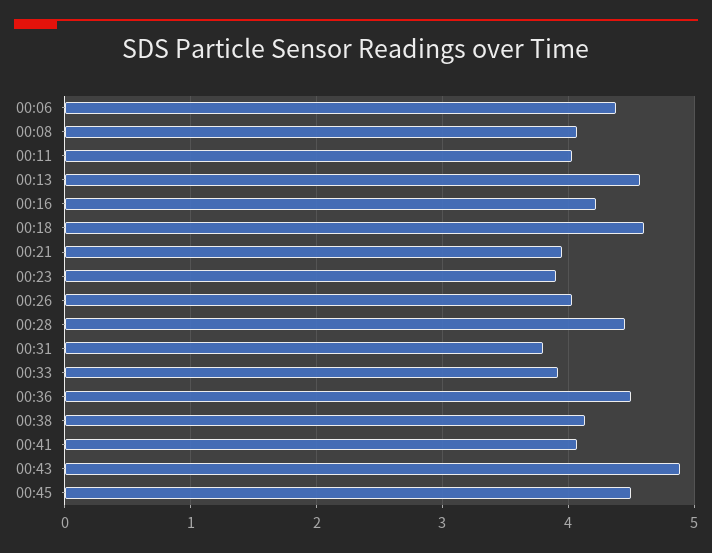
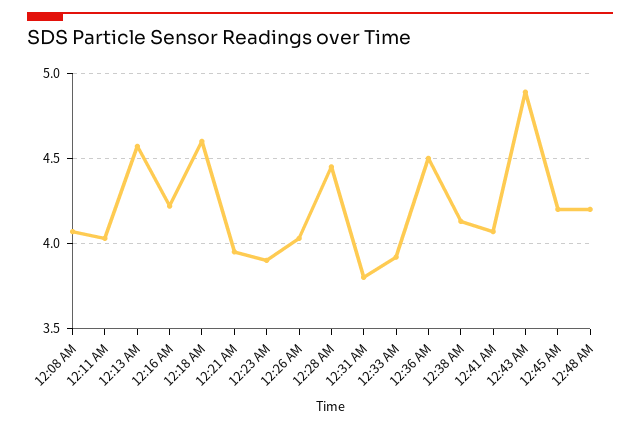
00:06: 4.4 -> none
00:45: 4.5 -> 4.2
12:48 AM: none -> 4.2

